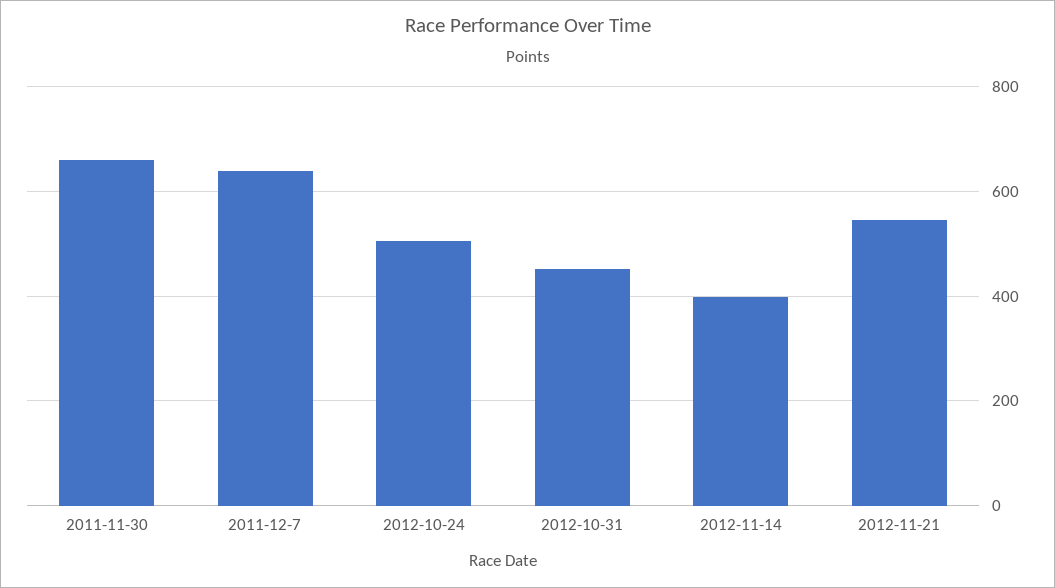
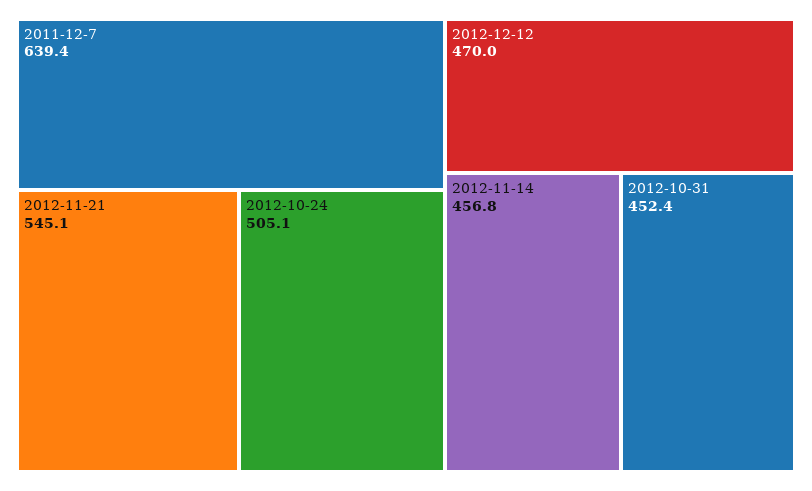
2011-11-30: 660 -> none
2012-11-14: 400 -> 456.8
2012-12-12: none -> 470

